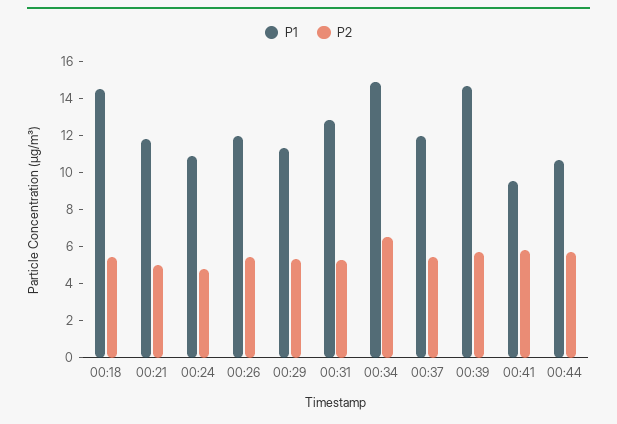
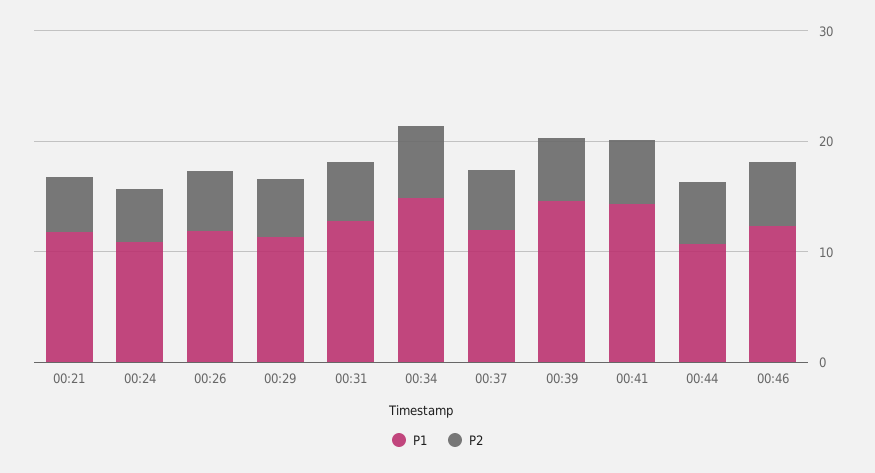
P1, 00:18: 14.5 -> none
P2, 00:18: 5.5 -> none
P1, 00:41: 9.5 -> 14
P1, 00:46: none -> 12
P2, 00:46: none -> 6

